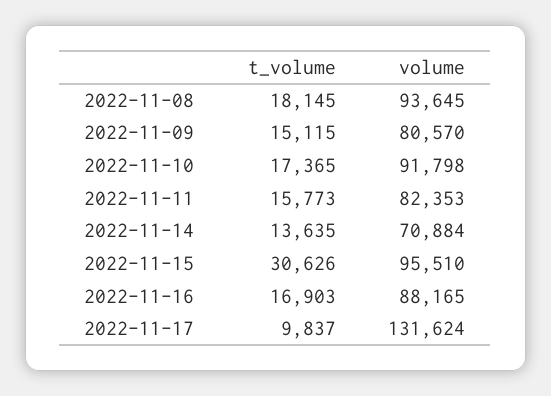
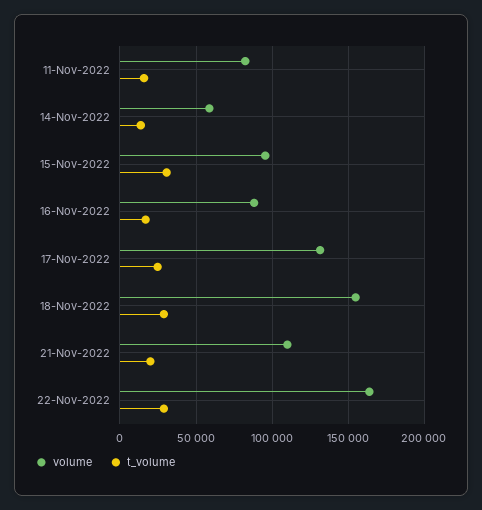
t_volume, 2022-11-08: 18145 -> none
volume, 2022-11-08: 93645 -> none
t_volume, 2022-11-09: 15115 -> none
volume, 2022-11-09: 80570 -> none
t_volume, 2022-11-10: 17365 -> none
volume, 2022-11-10: 91798 -> none
volume, 2022-11-14: 70884 -> 60000
t_volume, 2022-11-17: 9837 -> 25000
volume, 18-Nov-2022: none -> 155000
t_volume, 18-Nov-2022: none -> 30000
volume, 21-Nov-2022: none -> 110000
t_volume, 21-Nov-2022: none -> 20000
volume, 22-Nov-2022: none -> 165000
t_volume, 22-Nov-2022: none -> 30000

